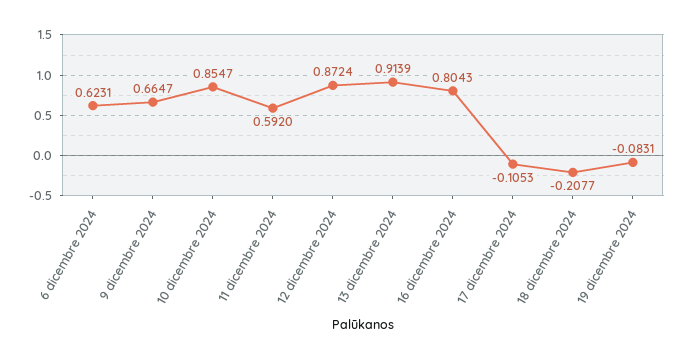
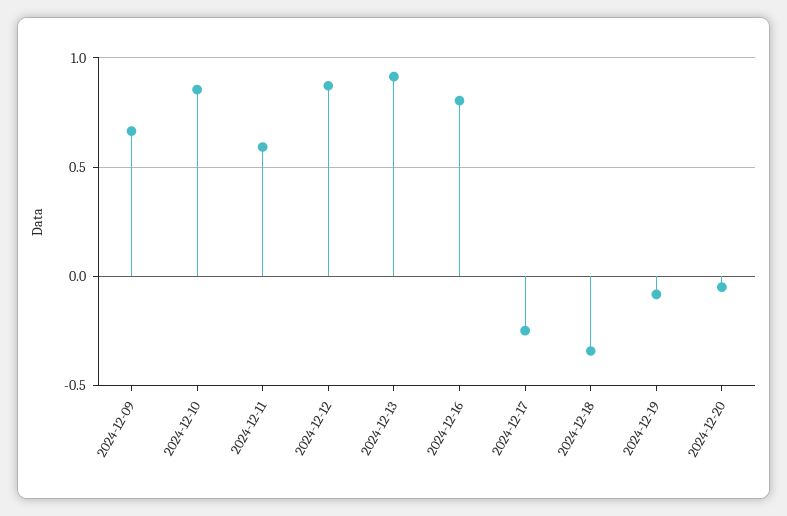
6 dicembre 2024: 0.6231 -> none
17 dicembre 2024: -0.1053 -> -0.25
18 dicembre 2024: -0.2077 -> -0.35
2024-12-20: none -> -0.05

